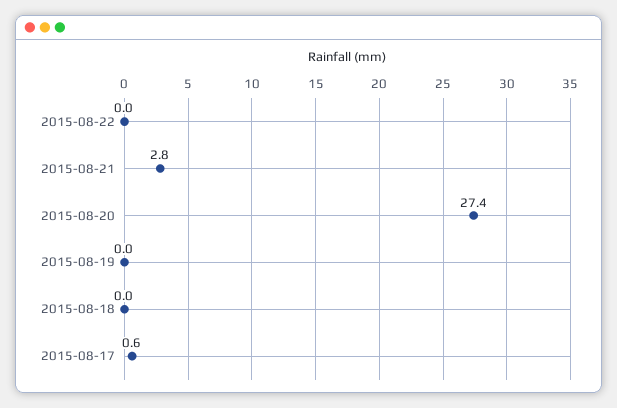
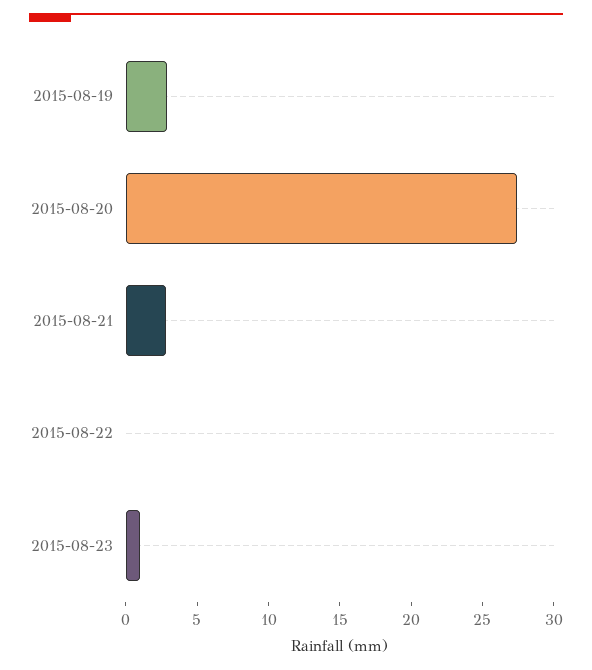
2015-08-19: 0 -> 3
2015-08-18: 0 -> none
2015-08-17: 0.6 -> none
2015-08-23: none -> 1

